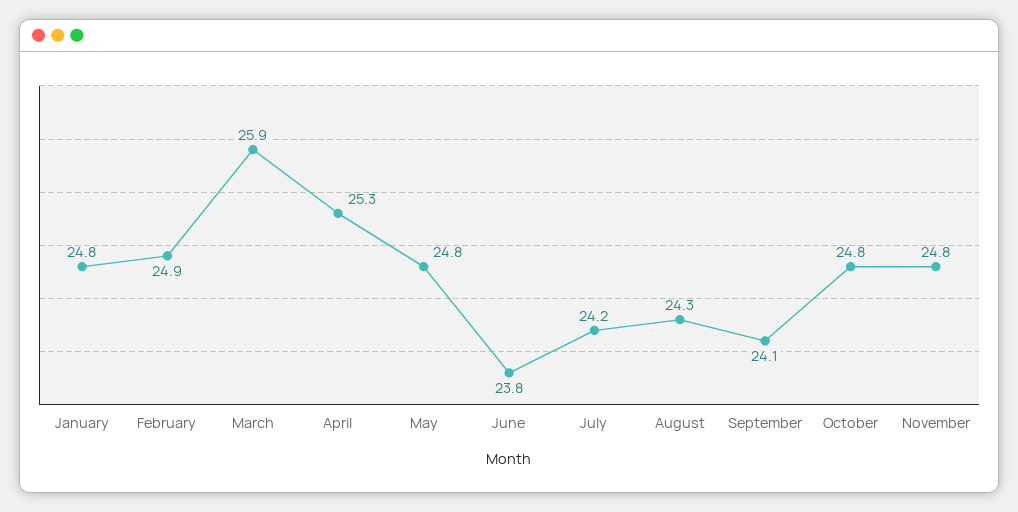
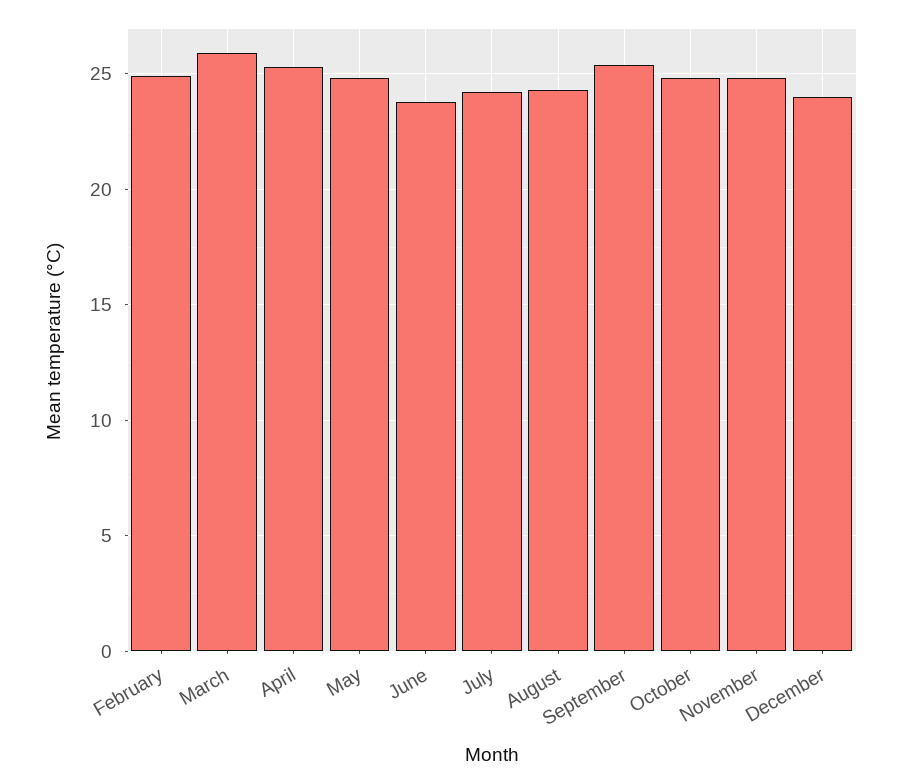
January: 24.8 -> none
September: 24.1 -> 25.5
December: none -> 24

